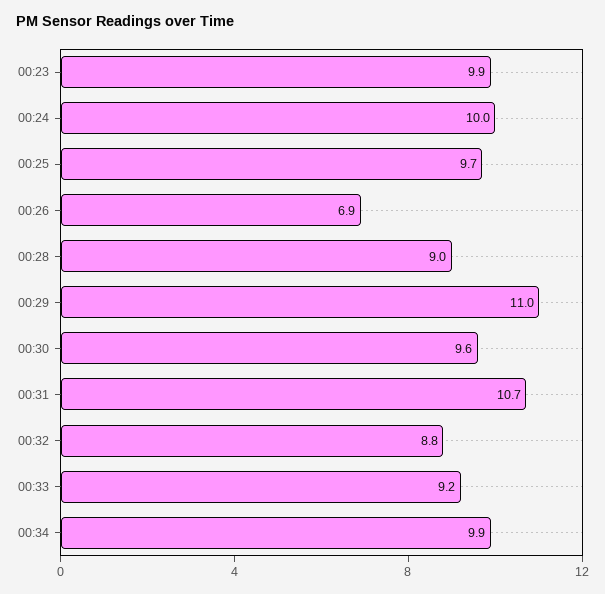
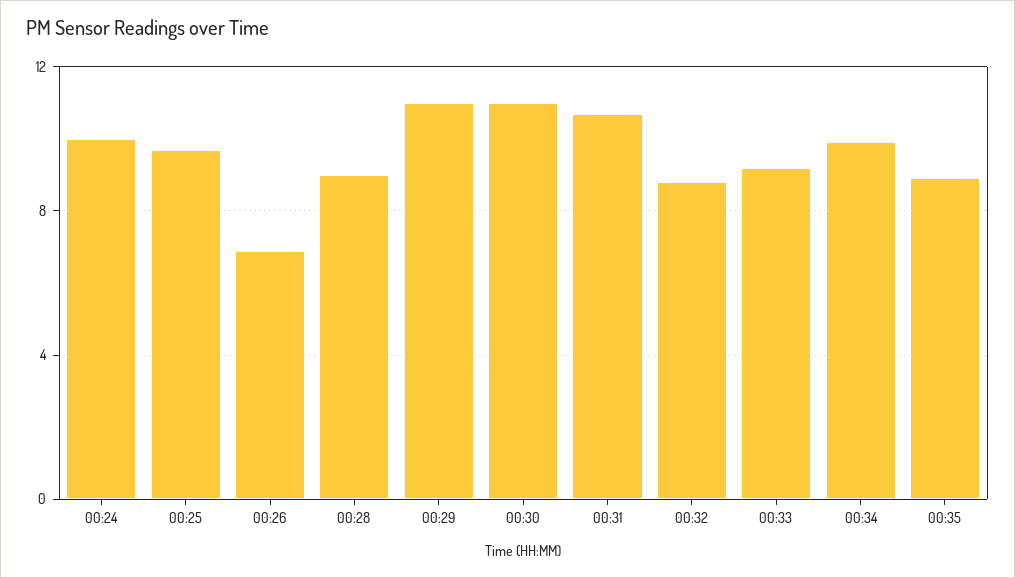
00:23: 9.9 -> none
00:30: 9.6 -> 11
00:35: none -> 9

